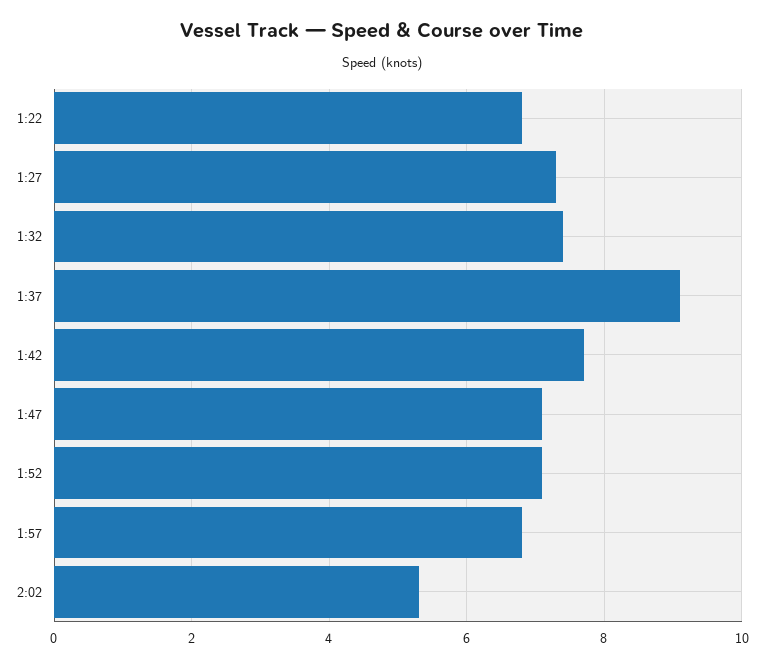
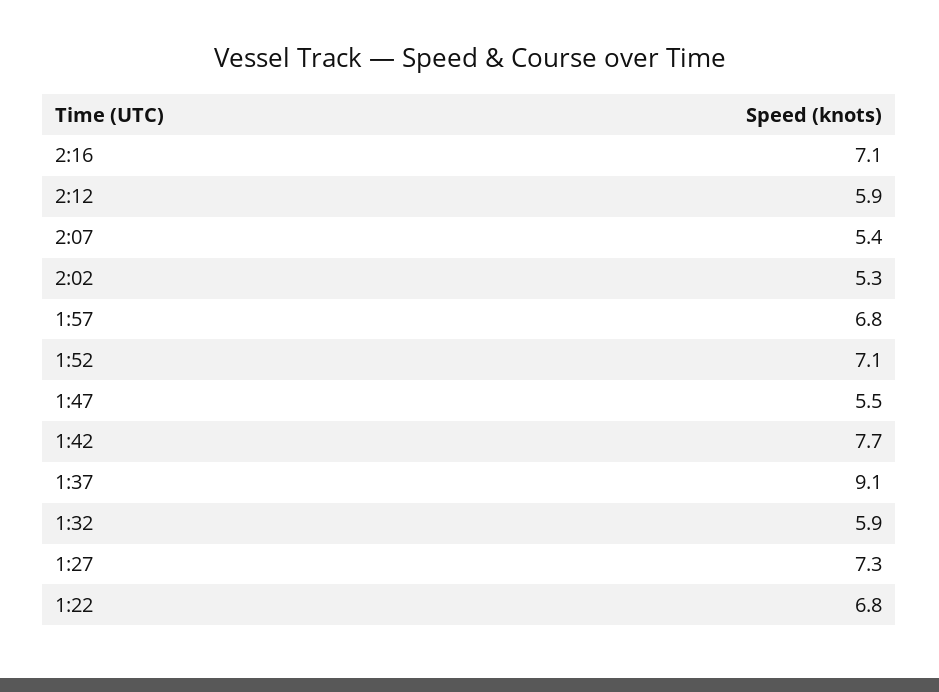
1:32: 7.5 -> 5.9
1:47: 7 -> 5.5
2:16: none -> 7.1
2:12: none -> 5.9
2:07: none -> 5.4

